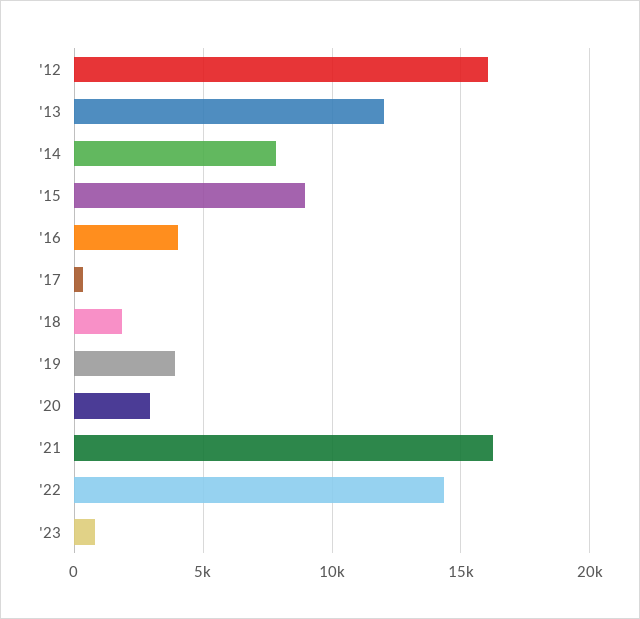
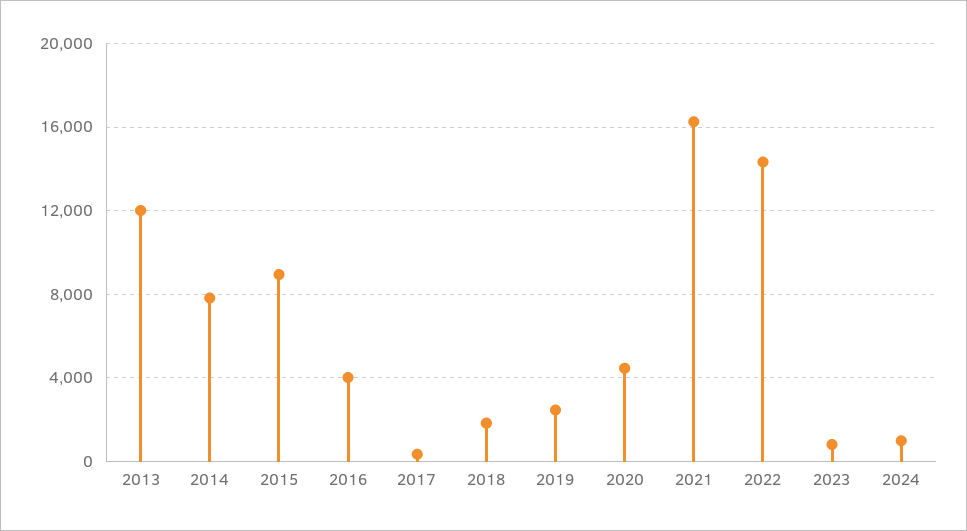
'12: 16000 -> none
'19: 4000 -> 2500
'20: 3000 -> 4500
2024: none -> 1000

